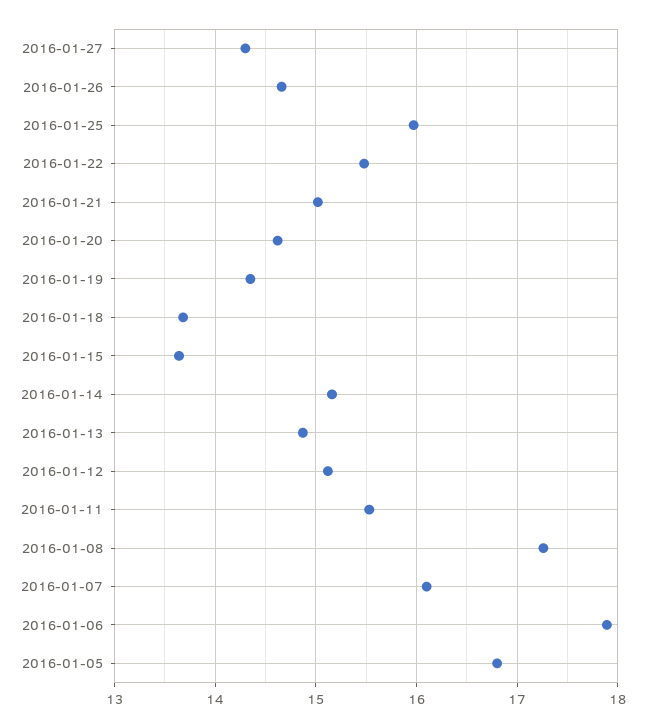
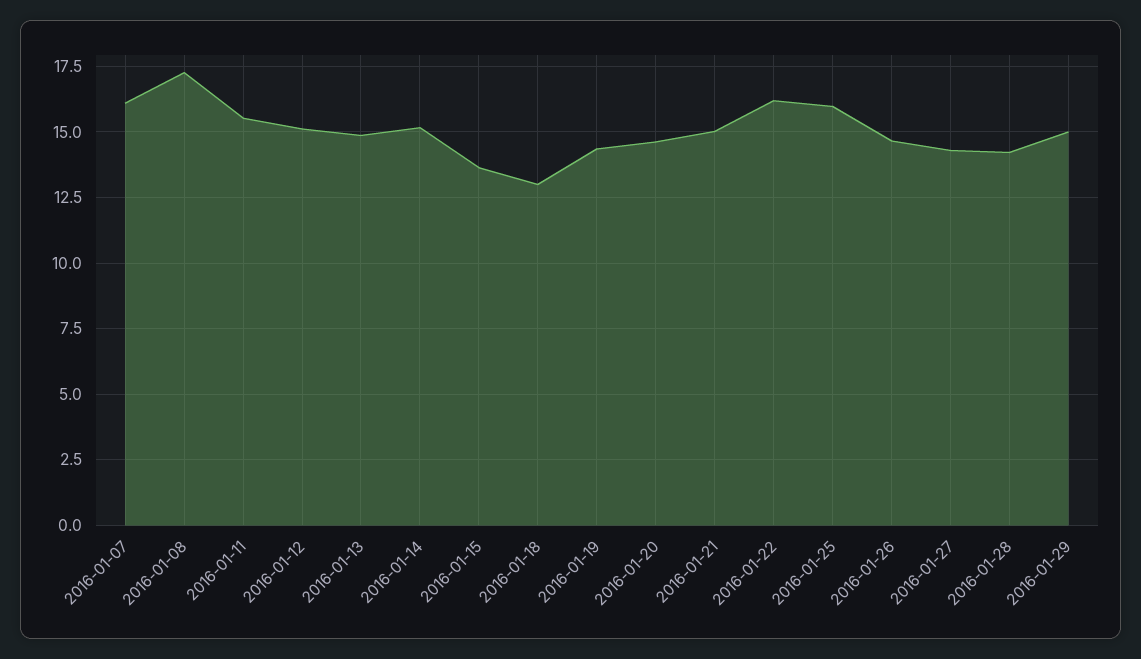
2016-01-22: 15.5 -> 16.25
2016-01-18: 13.7 -> 13
2016-01-06: 17.9 -> none
2016-01-05: 16.8 -> none
2016-01-28: none -> 14.25
2016-01-29: none -> 15

